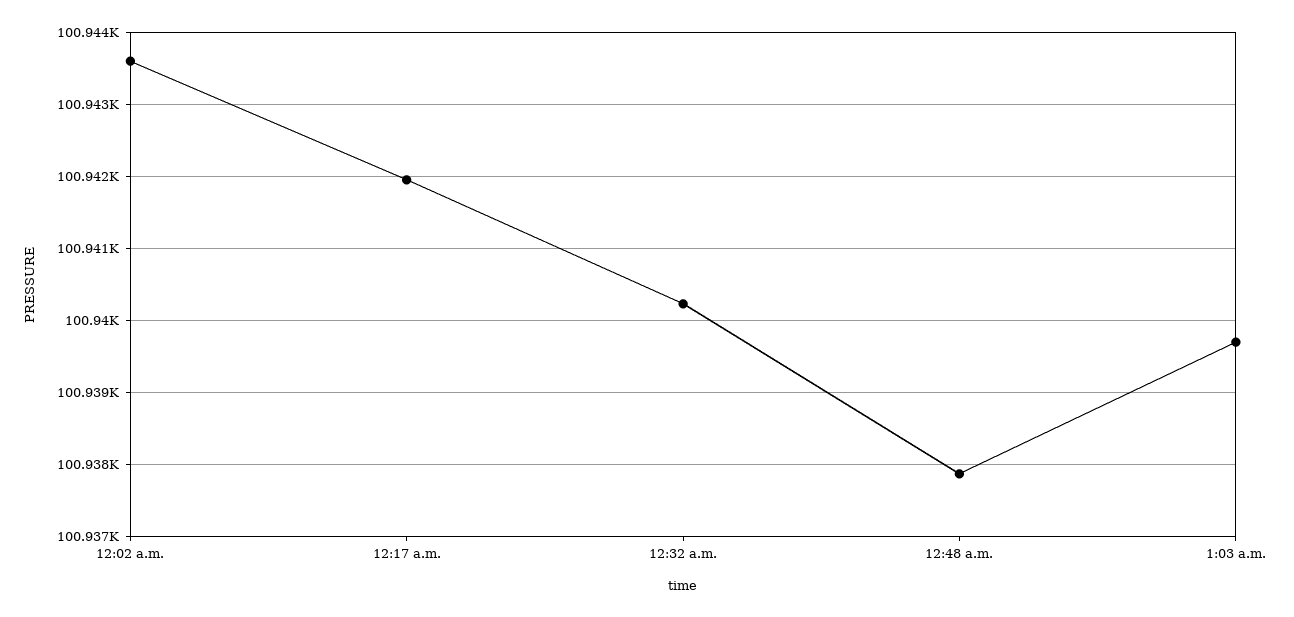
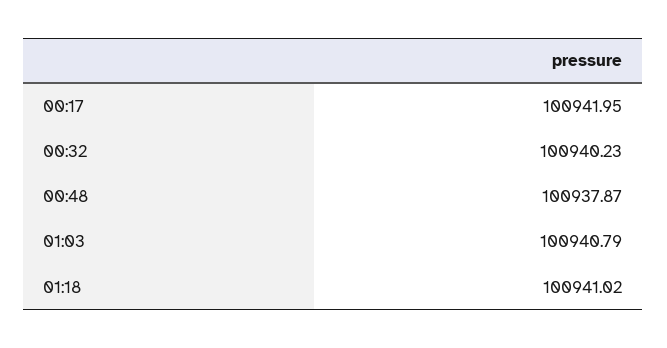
12:02 a.m.: 100943.6 -> none
1:03 a.m.: 100939.7 -> 100940.79
01:18: none -> 100941.02

